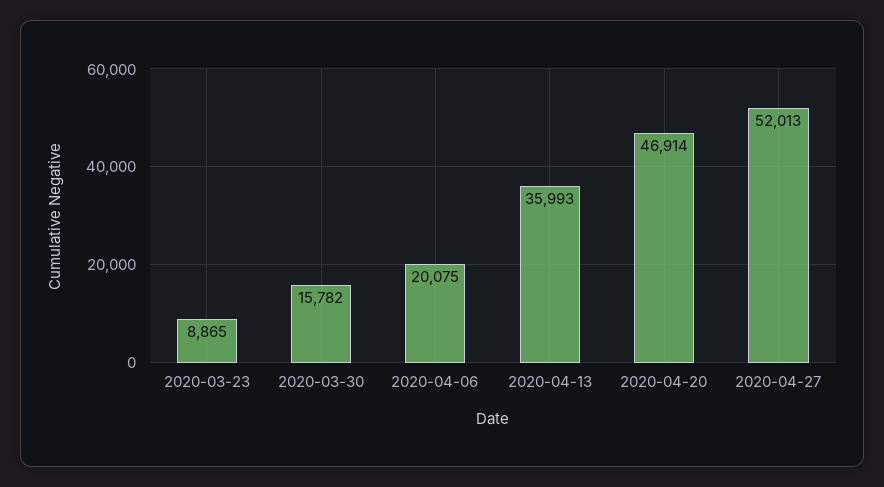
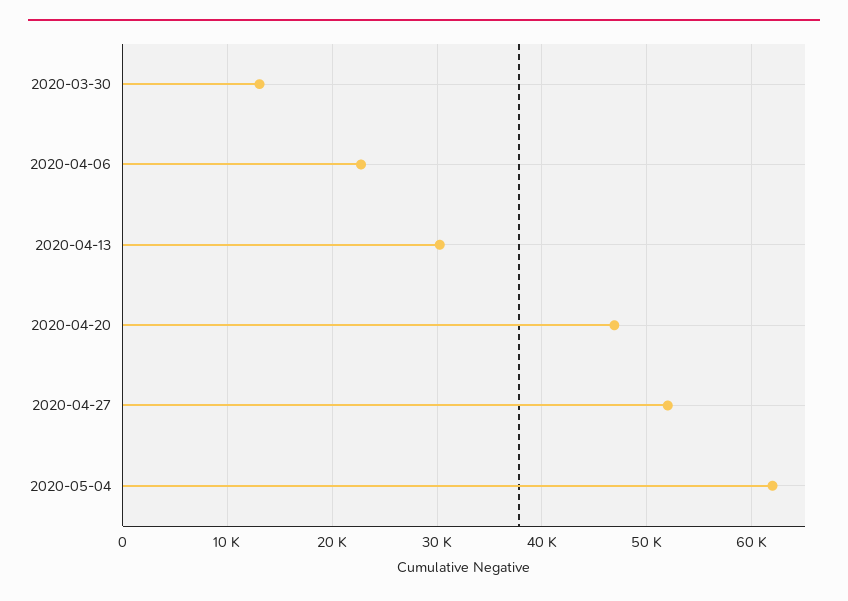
2020-03-23: 8865 -> none
2020-03-30: 15782 -> 13000
2020-04-06: 20075 -> 23000
2020-04-13: 35993 -> 30000
2020-05-04: none -> 62000

